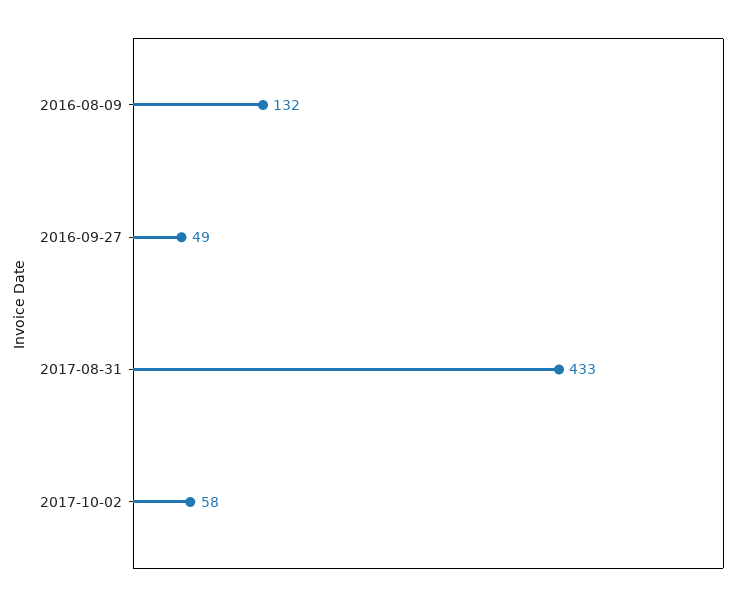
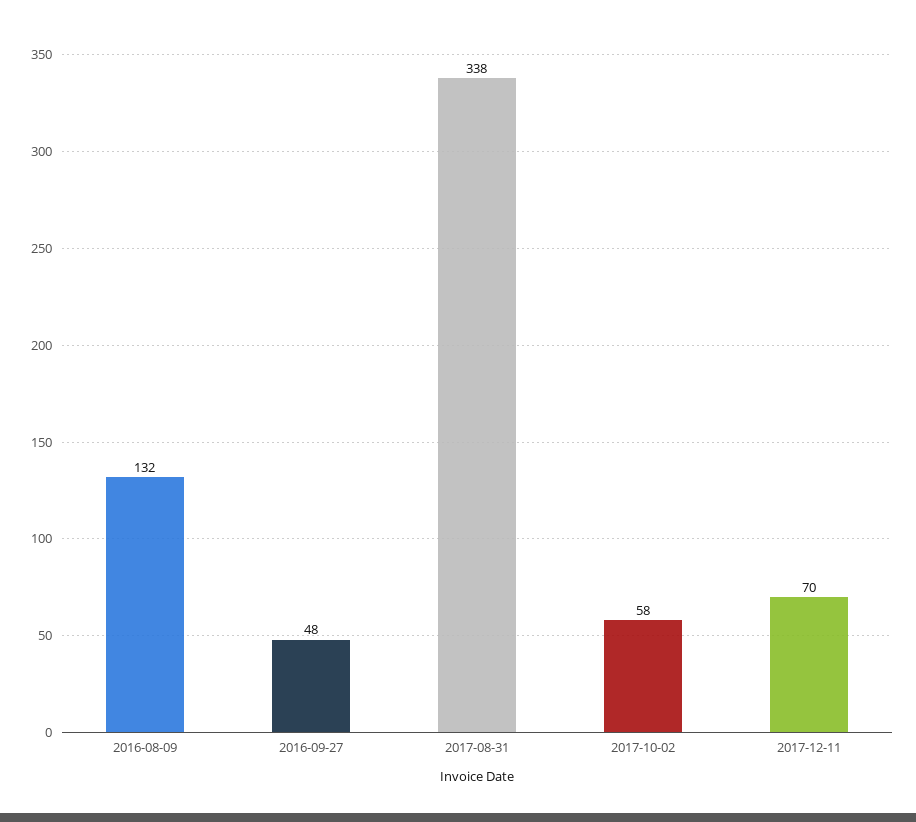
2016-09-27: 49 -> 48
2017-08-31: 433 -> 338
2017-12-11: none -> 70

